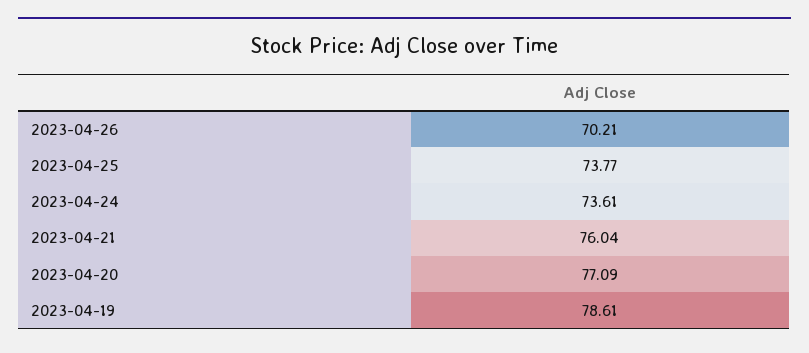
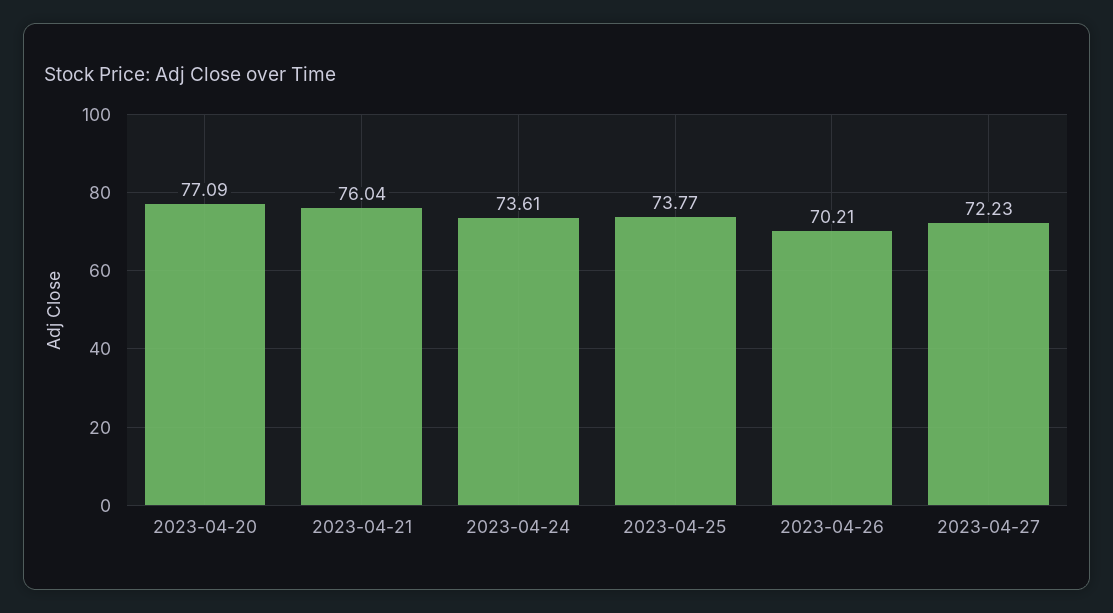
2023-04-19: 78.61 -> none
2023-04-27: none -> 72.23

